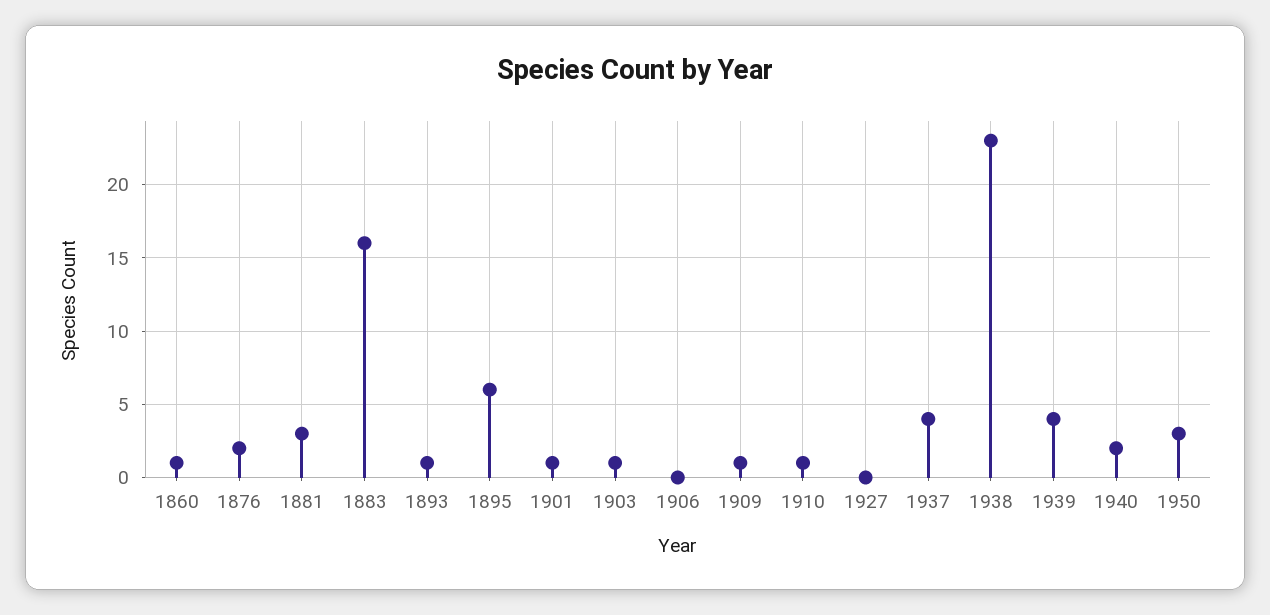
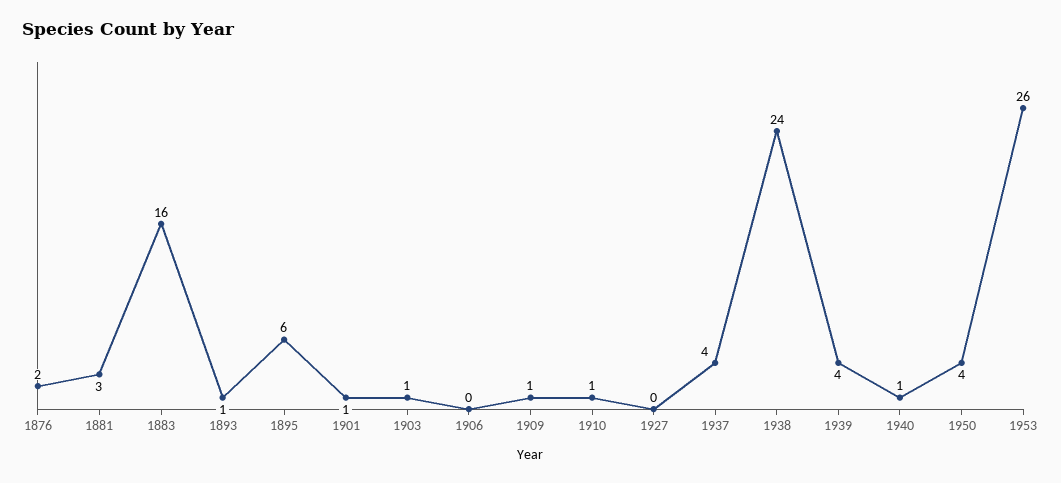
1860: 1 -> none
1938: 23 -> 24
1940: 2 -> 1
1950: 3 -> 4
1953: none -> 26

